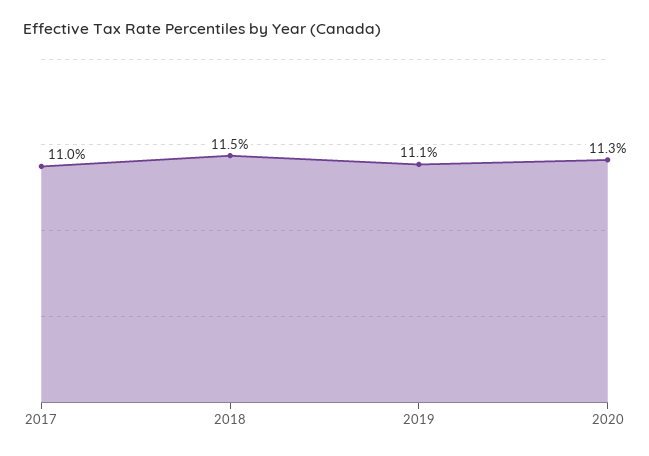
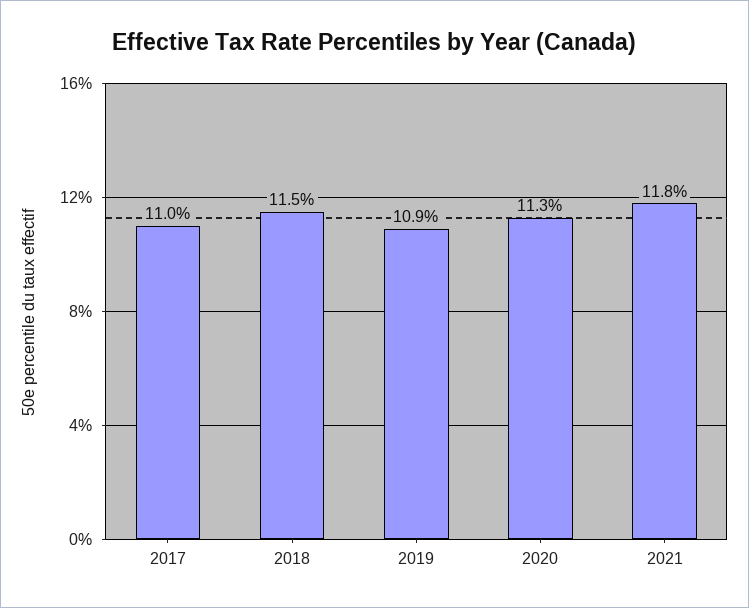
2019: 11.1 -> 10.9
2021: none -> 11.8

